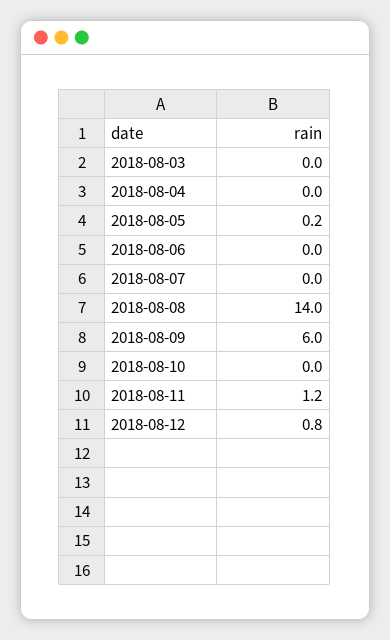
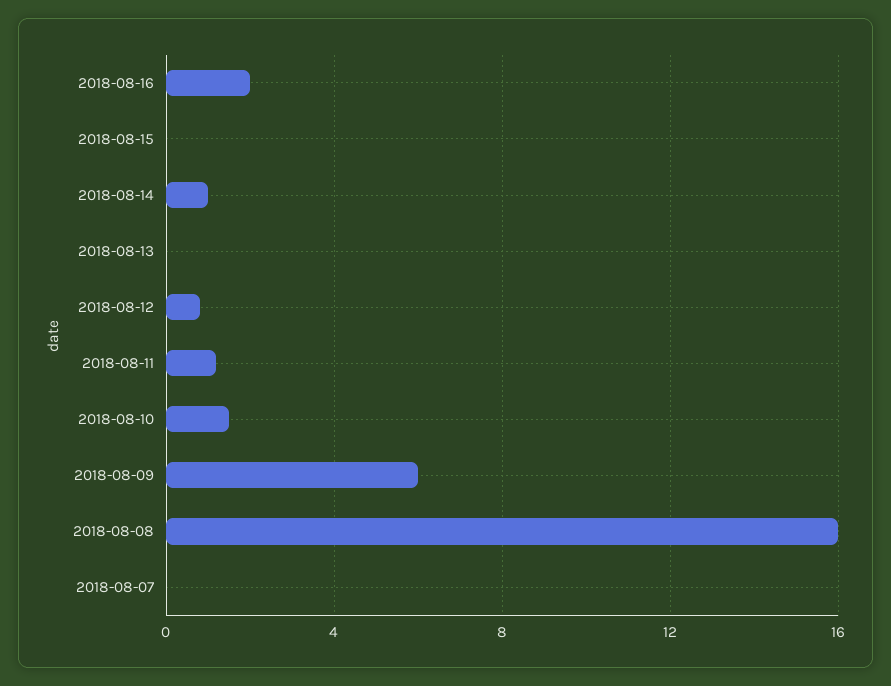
2018-08-03: 0 -> none
2018-08-04: 0 -> none
2018-08-05: 0.2 -> none
2018-08-06: 0 -> none
2018-08-08: 14 -> 16
2018-08-10: 0 -> 1.5
2018-08-16: none -> 2
2018-08-15: none -> 0
2018-08-14: none -> 1
2018-08-13: none -> 0

